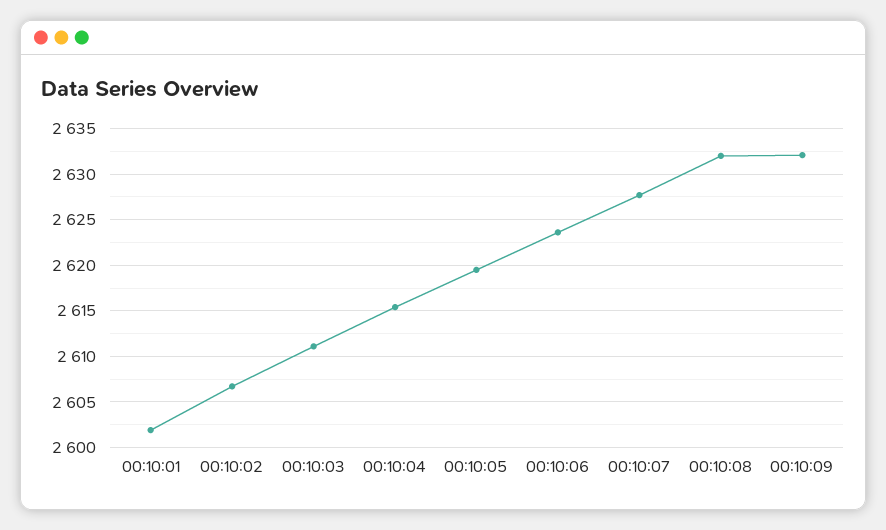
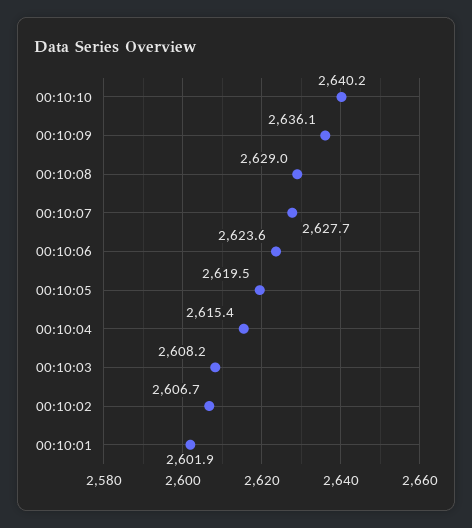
00:10:03: 2611 -> 2608.2
00:10:08: 2632 -> 2629
00:10:09: 2632 -> 2636.1
00:10:10: none -> 2640.2

